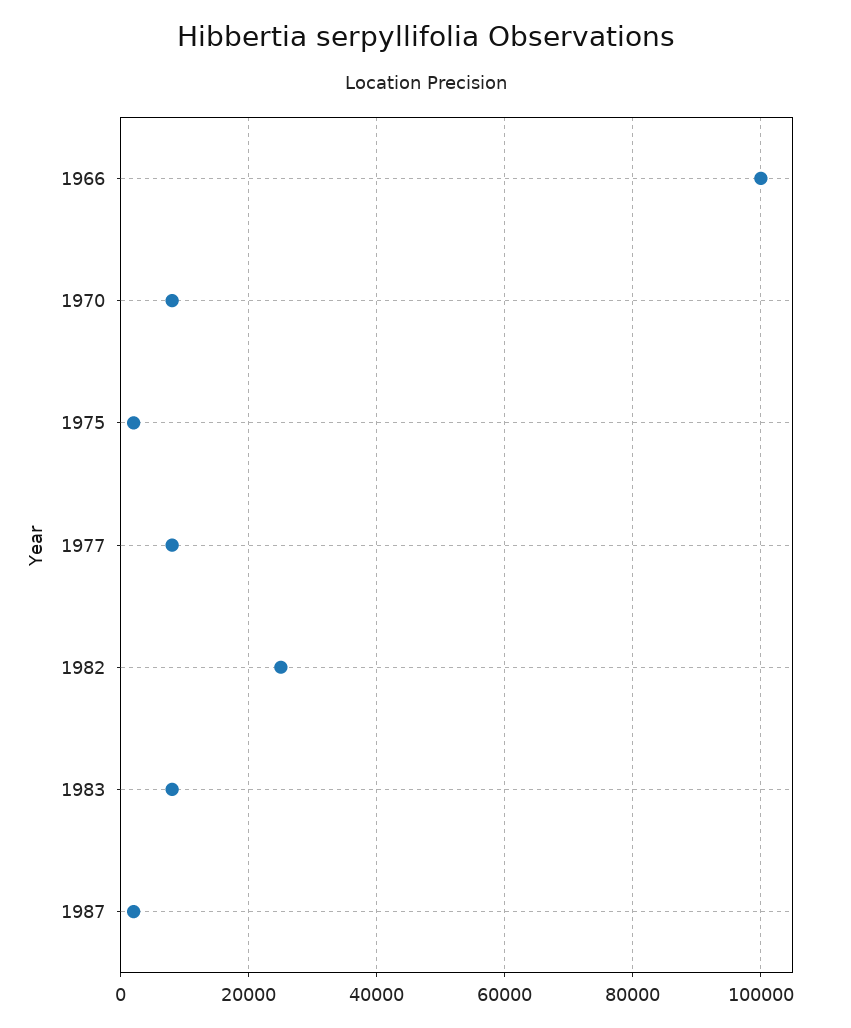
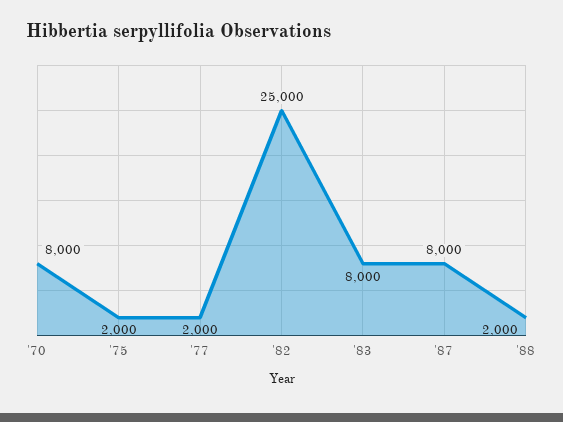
1966: 100000 -> none
1977: 8000 -> 2000
1987: 2000 -> 8000
'88: none -> 2000

